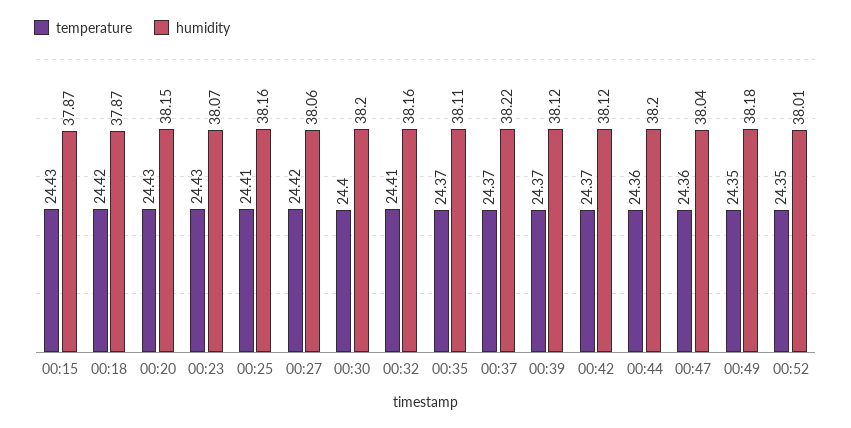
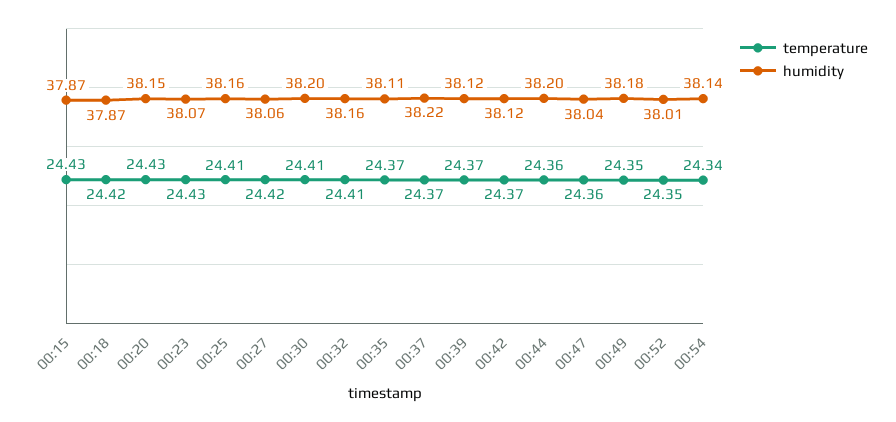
temperature, 00:30: 24.4 -> 24.41
temperature, 00:54: none -> 24.34
humidity, 00:54: none -> 38.14

